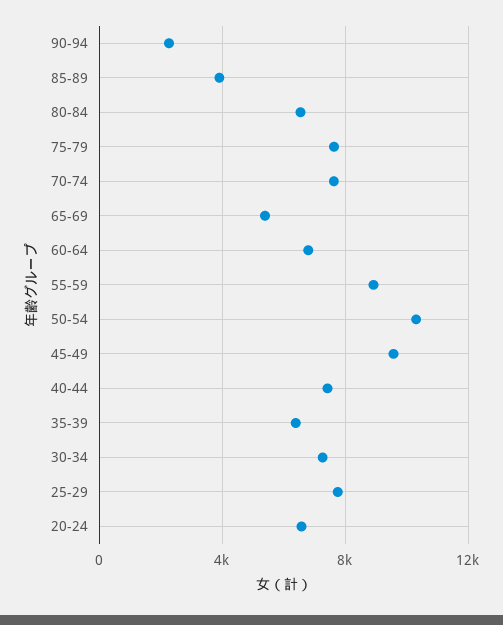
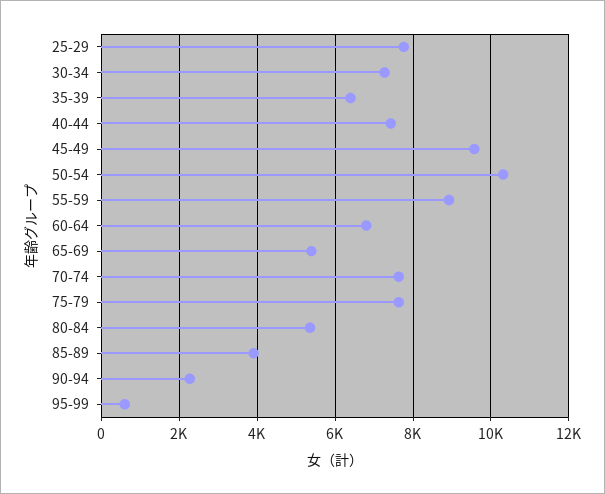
80-84: 6500 -> 5400
20-24: 6500 -> none
95-99: none -> 600

